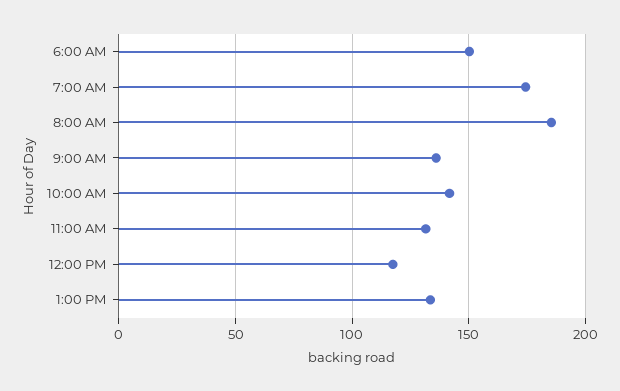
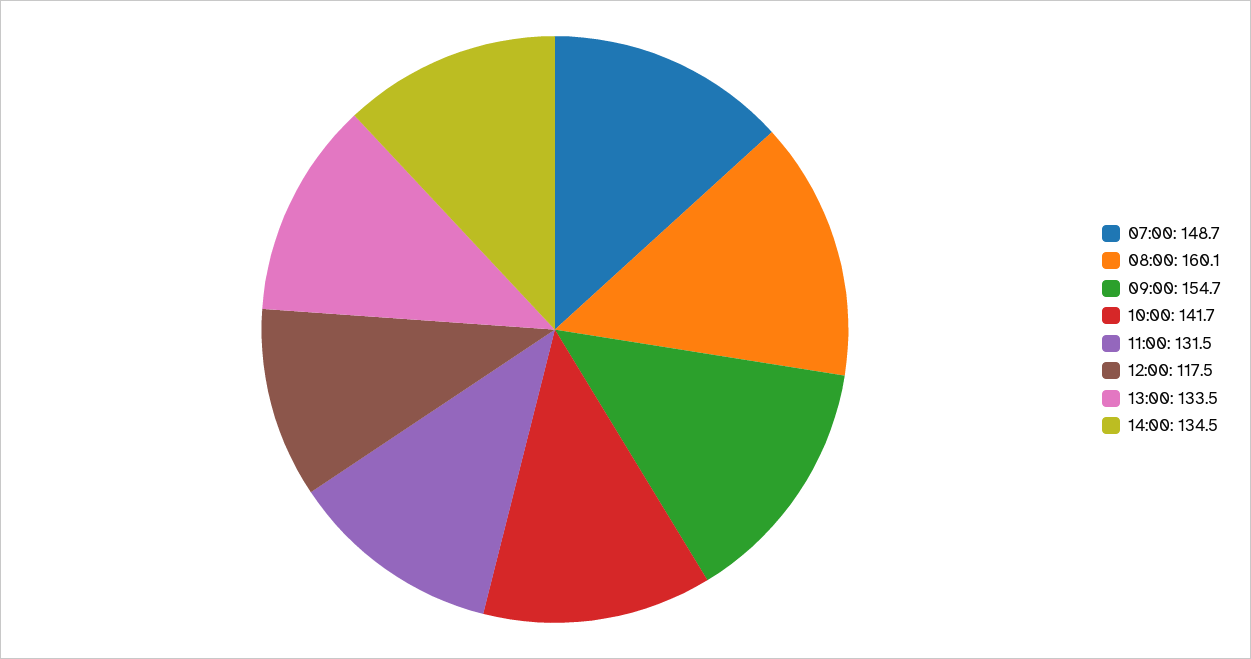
6:00 AM: 150 -> none
7:00 AM: 175 -> 148.7
8:00 AM: 185 -> 160.1
9:00 AM: 135 -> 154.7
14:00: none -> 134.5

